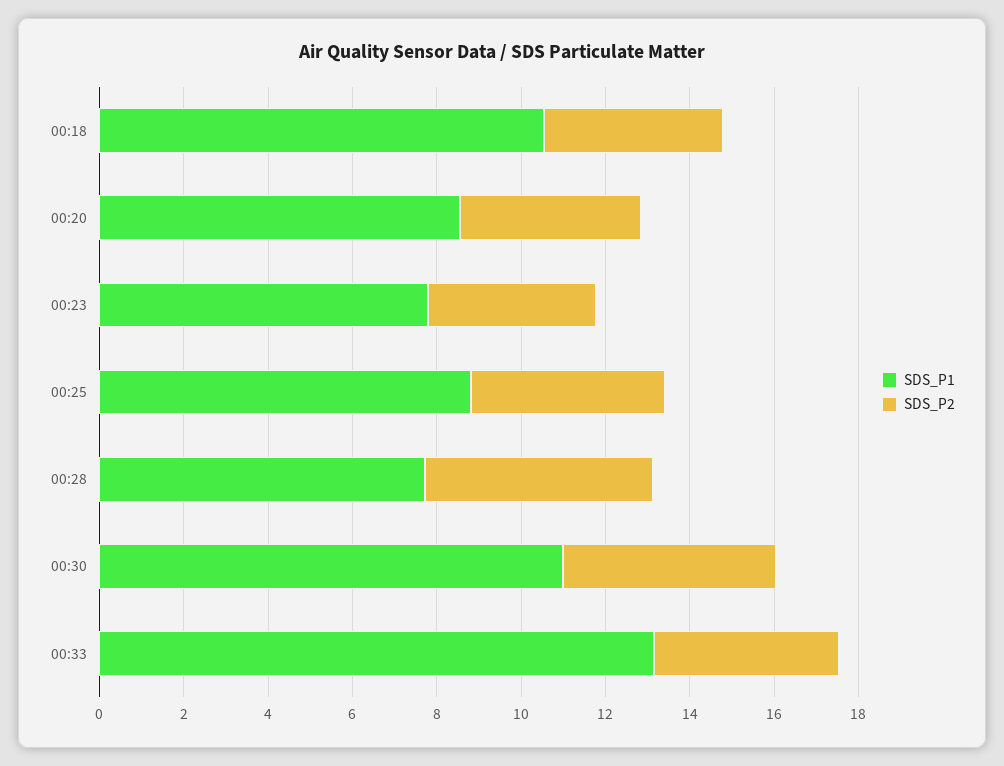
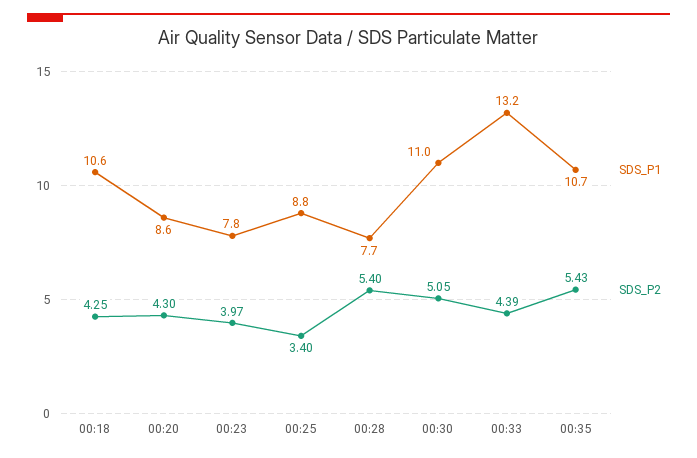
SDS_P2, 00:25: 4.5 -> 3.4
SDS_P1, 00:35: none -> 10.7
SDS_P2, 00:35: none -> 5.43

